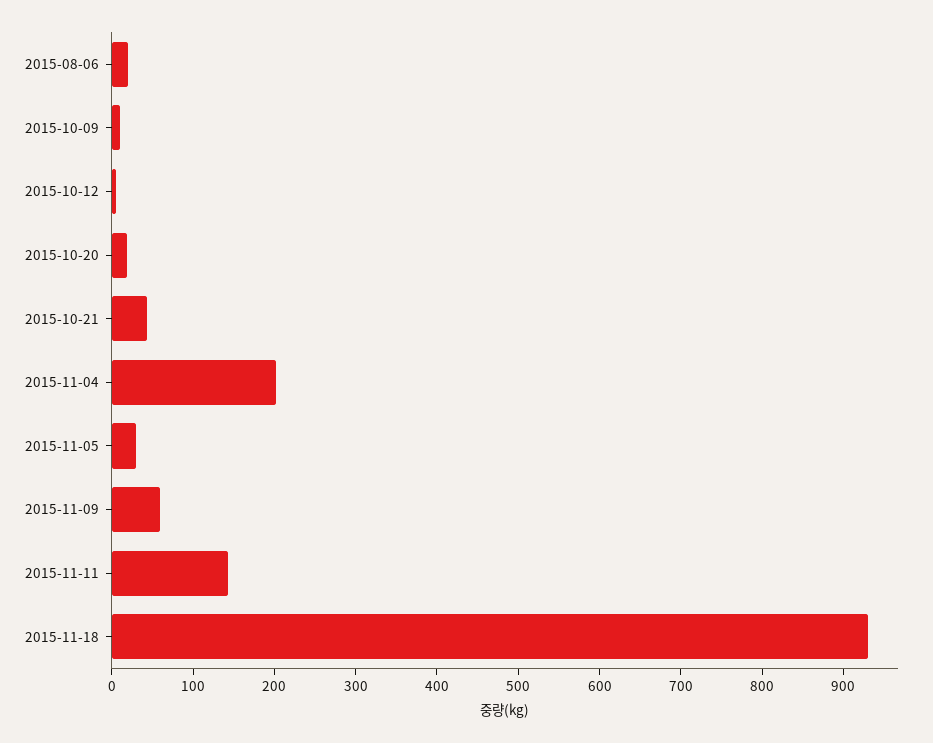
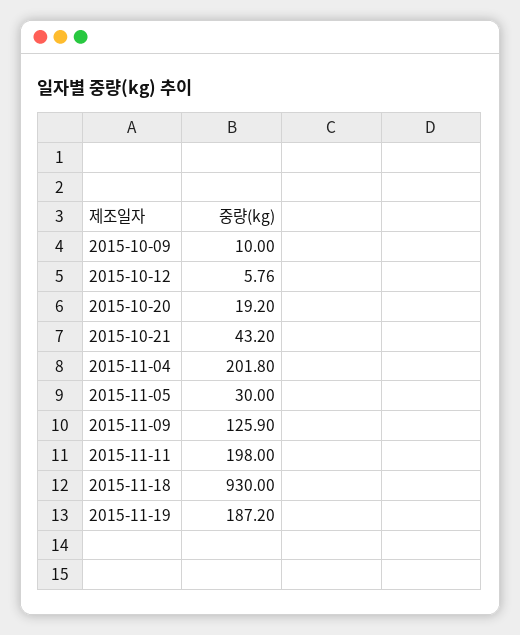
2015-08-06: 20 -> none
2015-11-09: 60 -> 125.9
2015-11-11: 140 -> 198
2015-11-19: none -> 187.2

